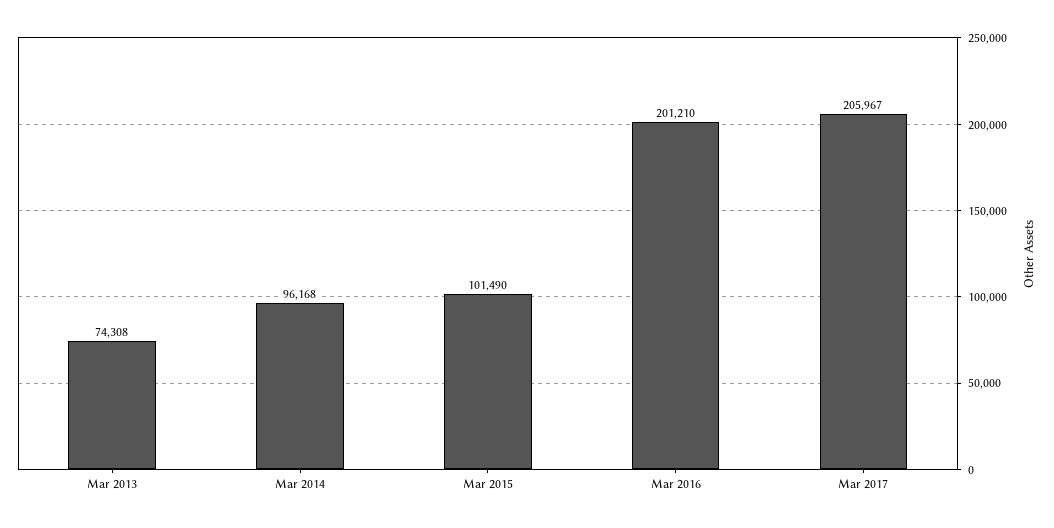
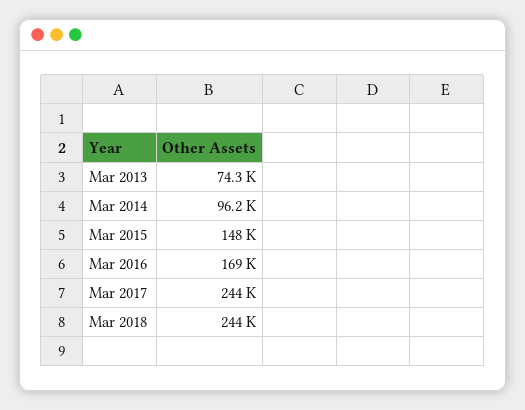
Mar 2015: 101490 -> 148000
Mar 2016: 201210 -> 169000
Mar 2017: 205967 -> 244000
Mar 2018: none -> 244000

